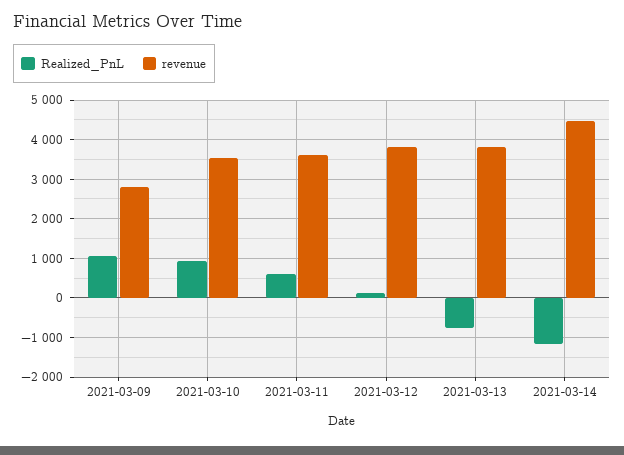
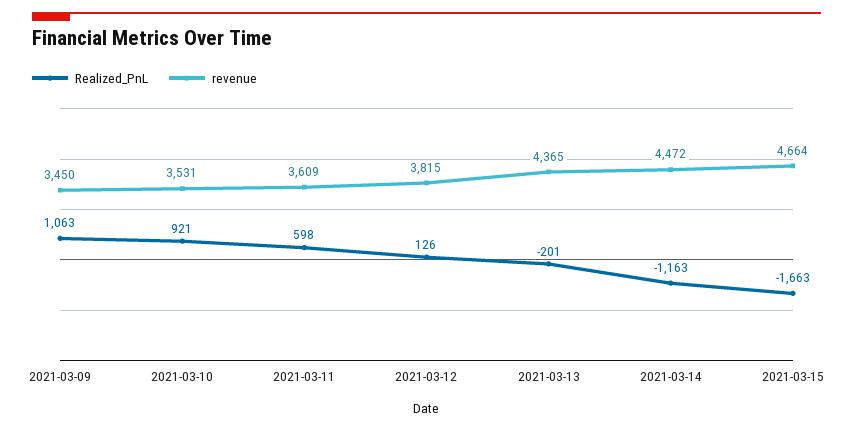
revenue, 2021-03-09: 2800 -> 3450
Realized_PnL, 2021-03-13: -800 -> -201
revenue, 2021-03-13: 3800 -> 4365
Realized_PnL, 2021-03-15: none -> -1663
revenue, 2021-03-15: none -> 4664

